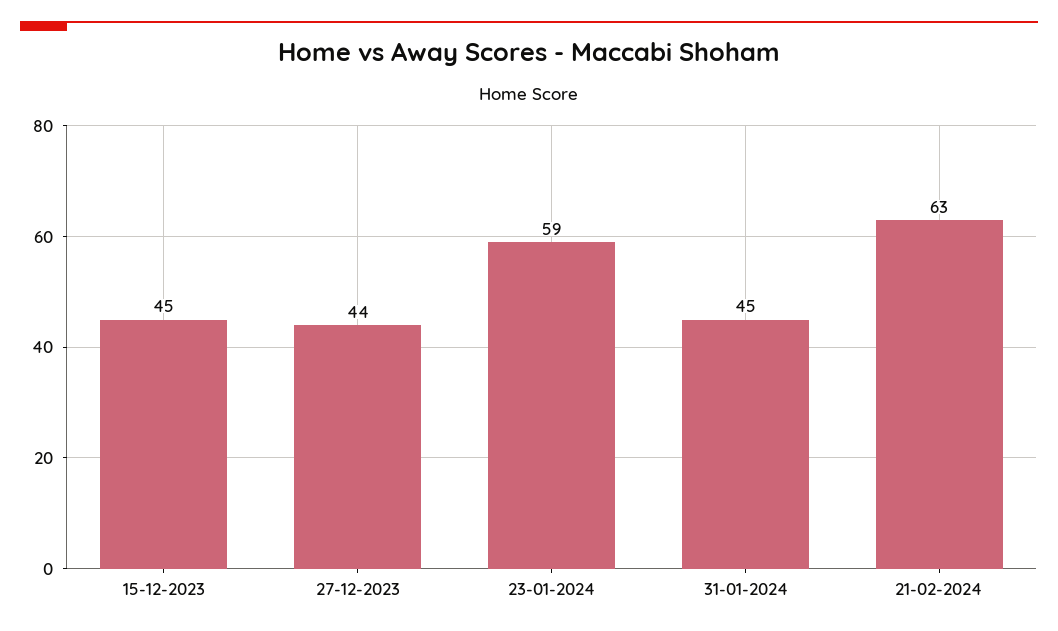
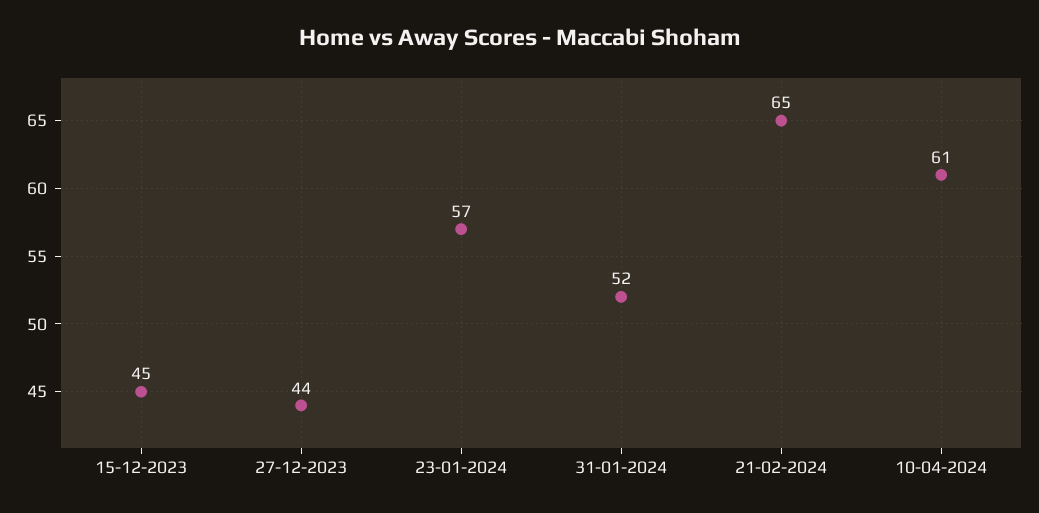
23-01-2024: 59 -> 57
31-01-2024: 45 -> 52
21-02-2024: 63 -> 65
10-04-2024: none -> 61

